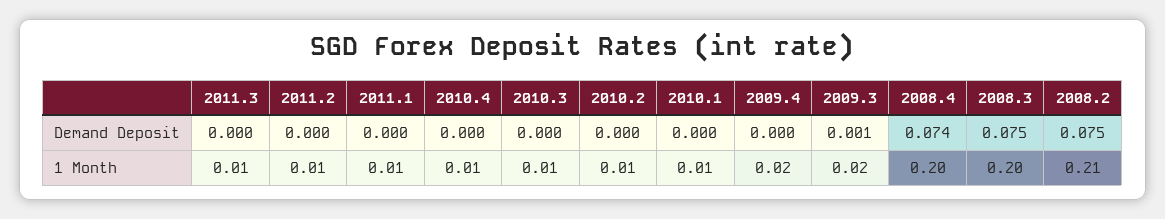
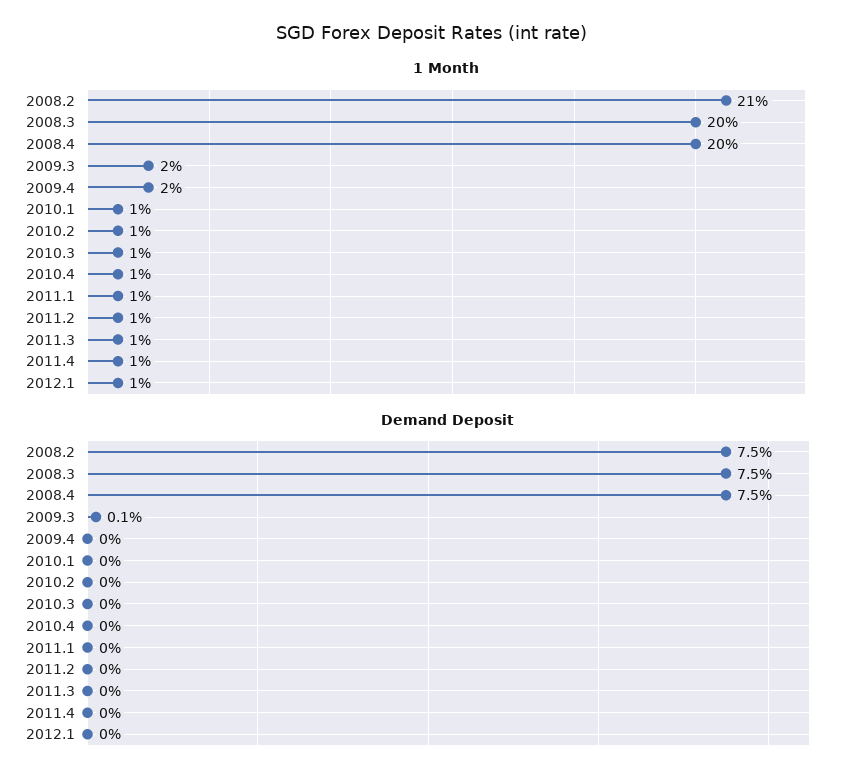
Demand Deposit, 2008.4: 0.074 -> 0.075
1 Month, 2011.4: none -> 0.01
1 Month, 2012.1: none -> 0.01
Demand Deposit, 2011.4: none -> 0
Demand Deposit, 2012.1: none -> 0

